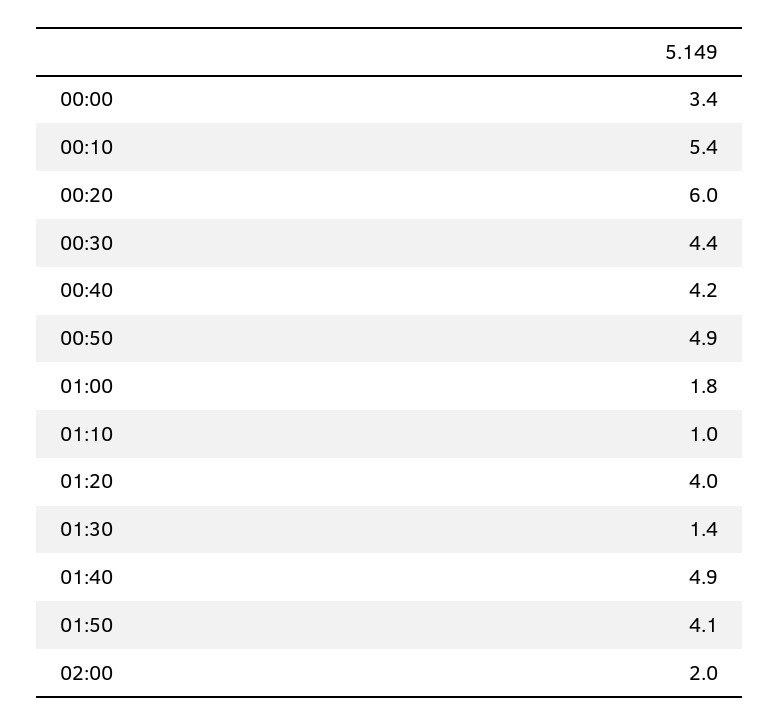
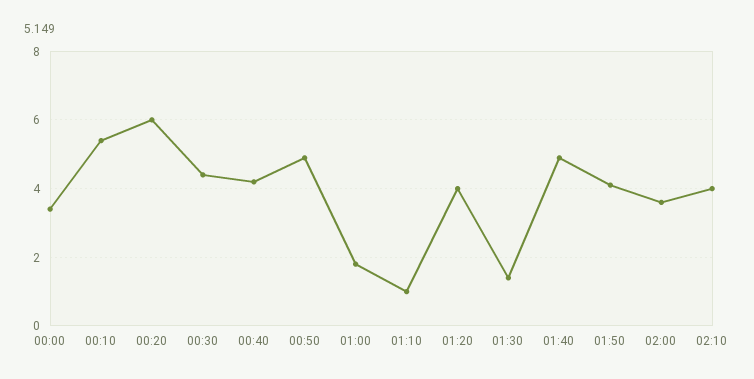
02:00: 2 -> 3.5
02:10: none -> 4

